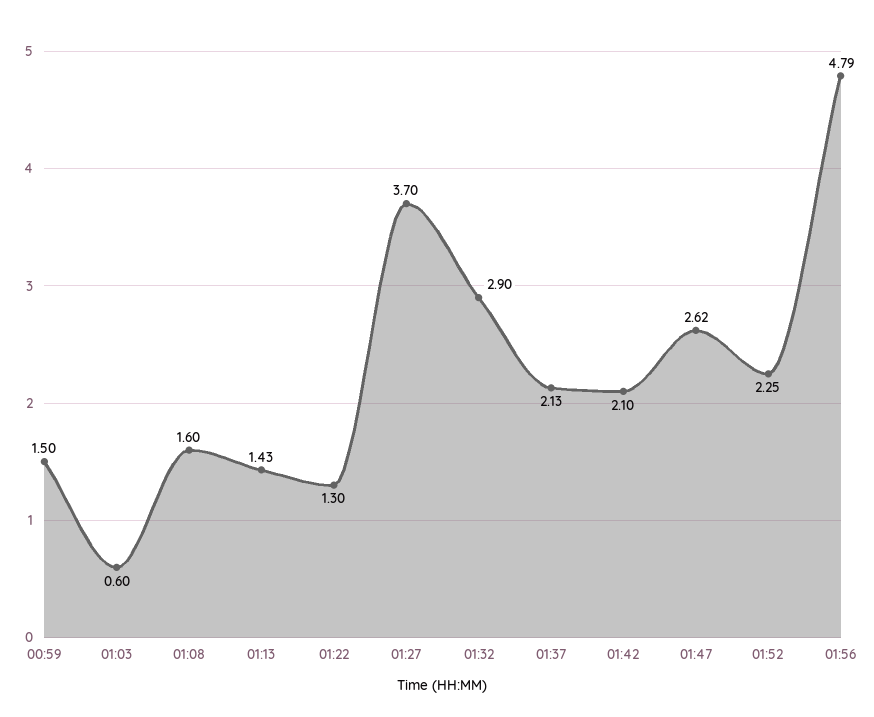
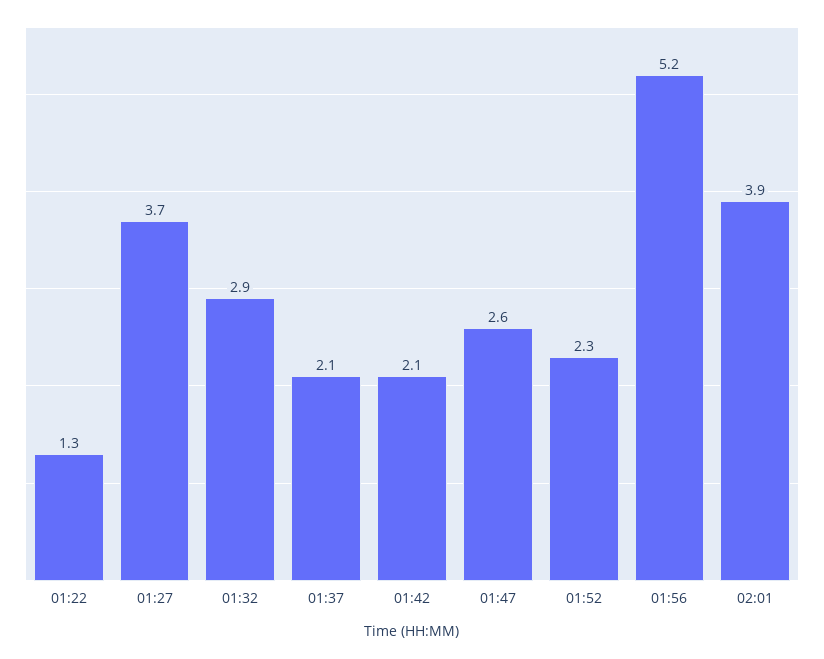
00:59: 1.5 -> none
01:03: 0.6 -> none
01:08: 1.6 -> none
01:13: 1.43 -> none
01:56: 4.79 -> 5.2
02:01: none -> 3.9

